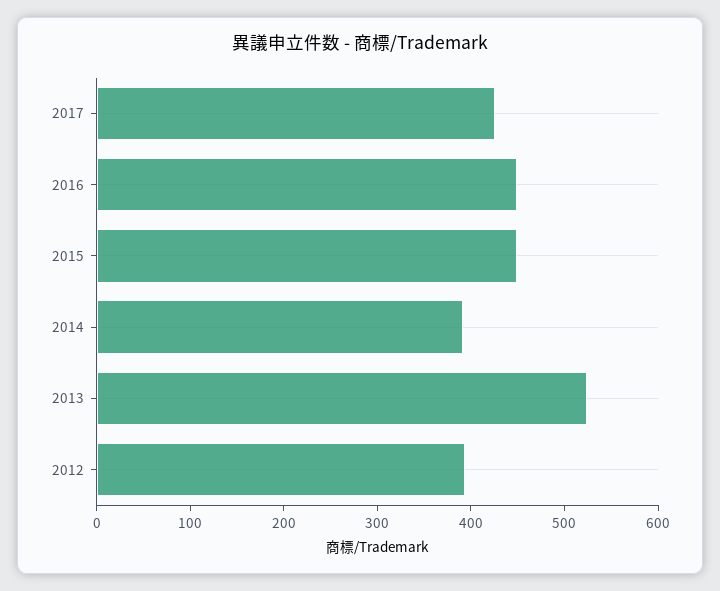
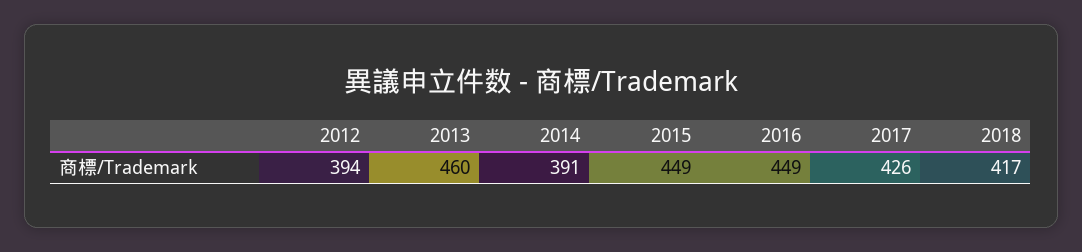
2013: 520 -> 460
2018: none -> 417

